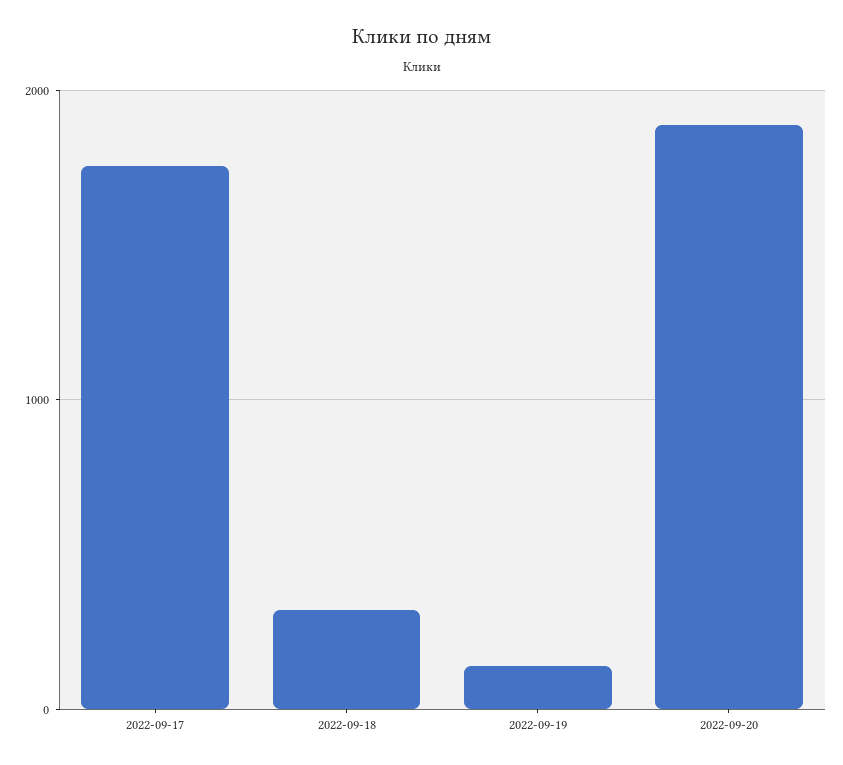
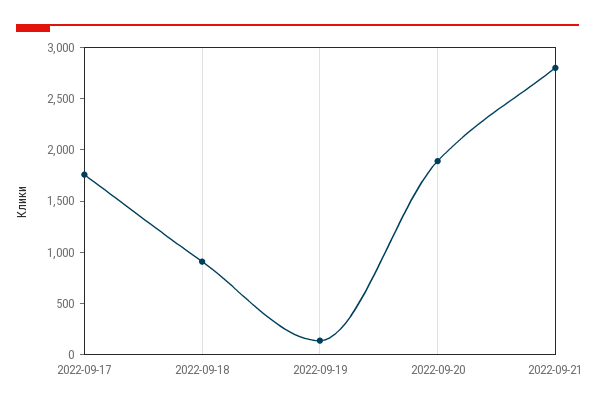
2022-09-18: 300 -> 900
2022-09-21: none -> 2800

